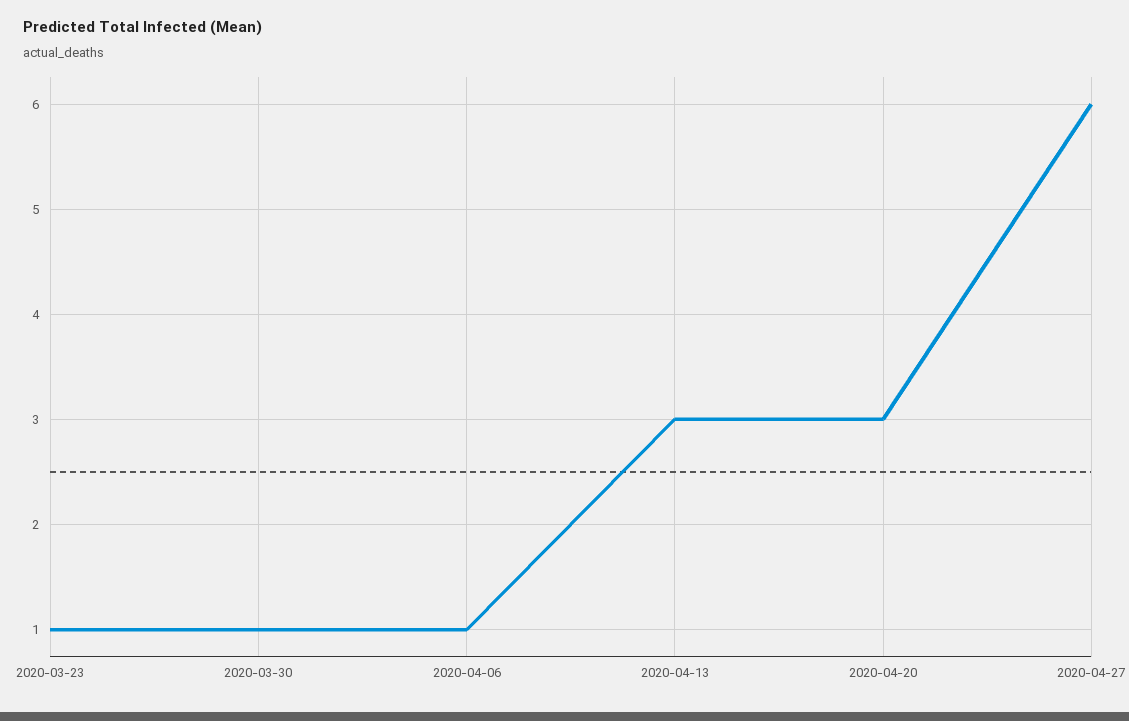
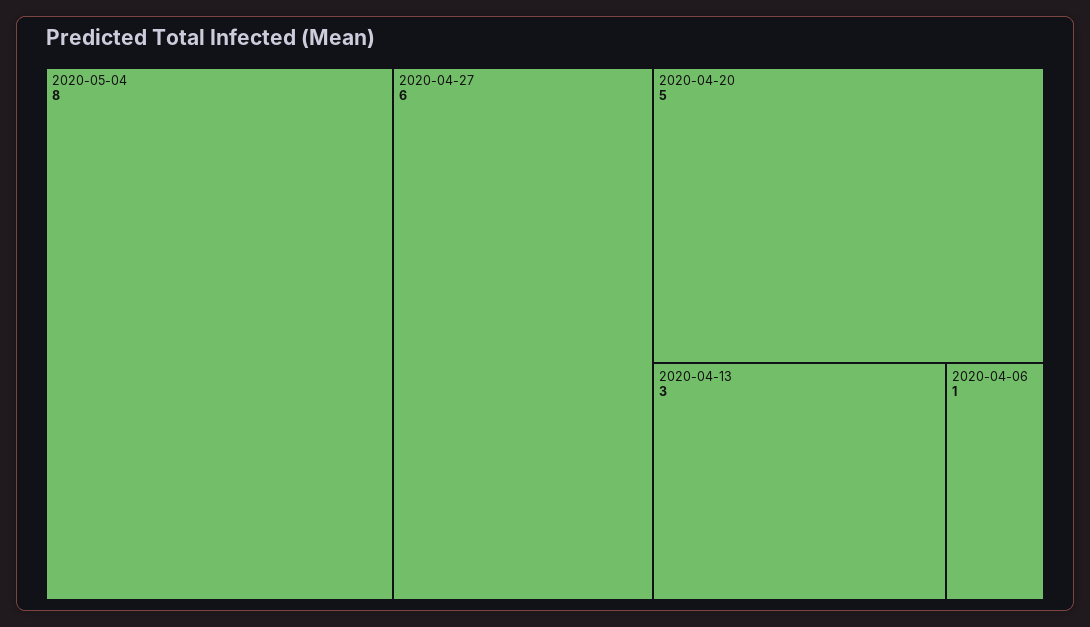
2020-03-23: 1 -> none
2020-03-30: 1 -> none
2020-04-20: 3 -> 5
2020-05-04: none -> 8

